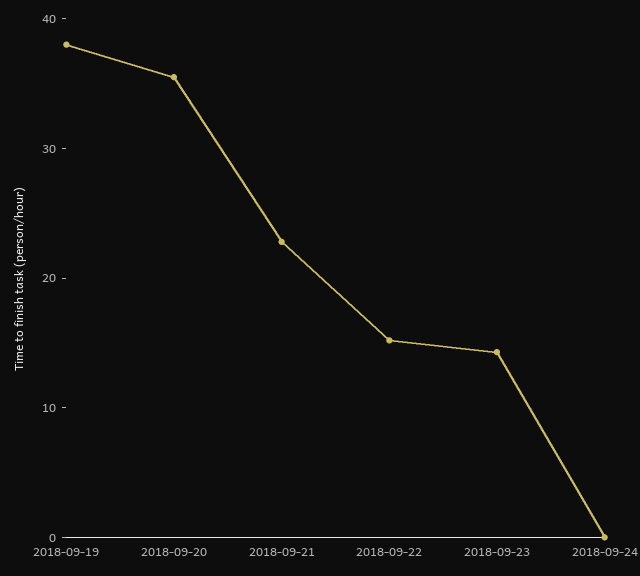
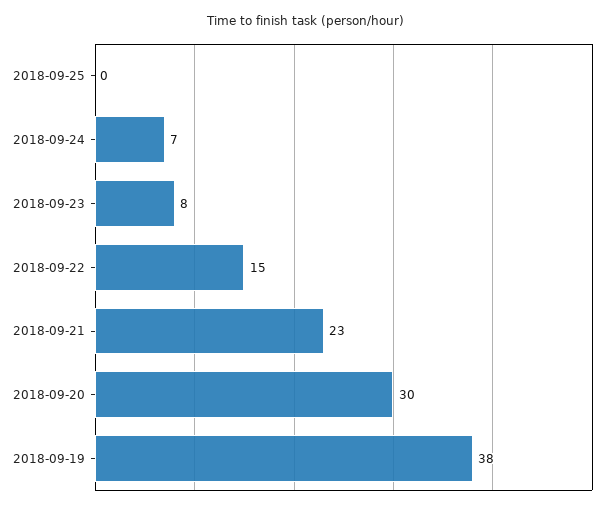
2018-09-20: 36 -> 30
2018-09-23: 14 -> 8
2018-09-24: 0 -> 7
2018-09-25: none -> 0

